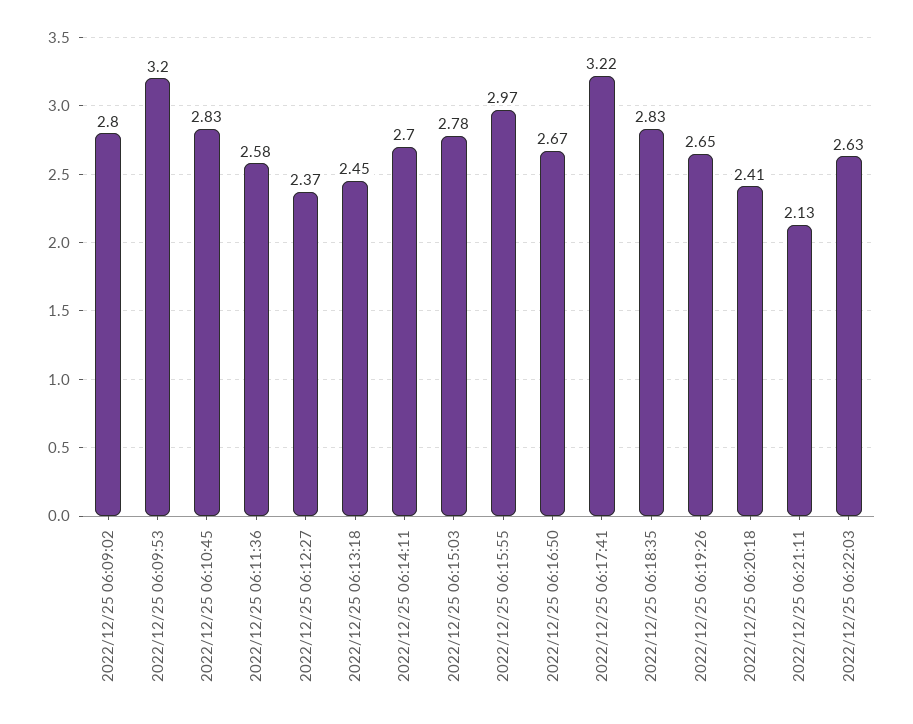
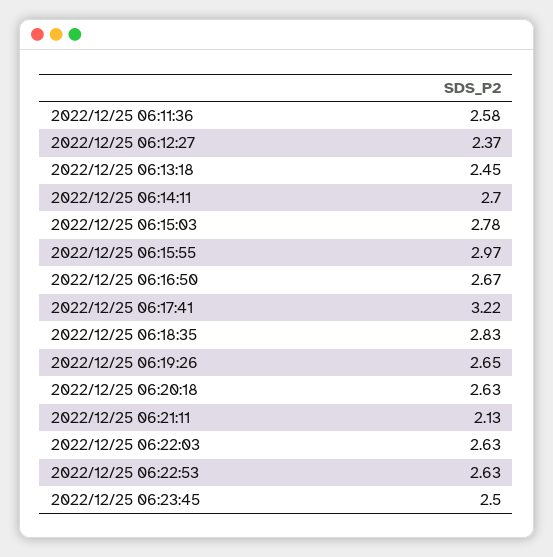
2022/12/25 06:09:02: 2.8 -> none
2022/12/25 06:09:53: 3.2 -> none
2022/12/25 06:10:45: 2.83 -> none
2022/12/25 06:20:18: 2.41 -> 2.63
2022/12/25 06:22:53: none -> 2.63
2022/12/25 06:23:45: none -> 2.5

